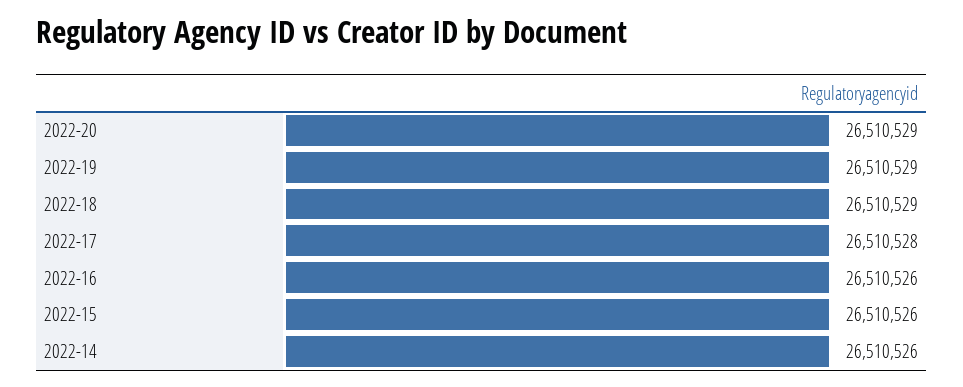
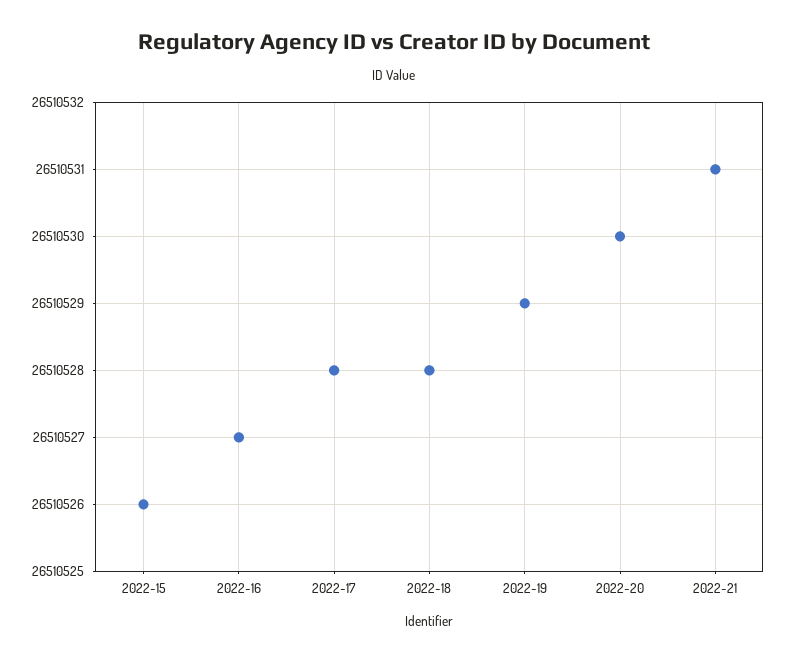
2022-20: 26510529 -> 26510530
2022-18: 26510529 -> 26510528
2022-16: 26510526 -> 26510527
2022-14: 26510526 -> none
2022-21: none -> 26510531

